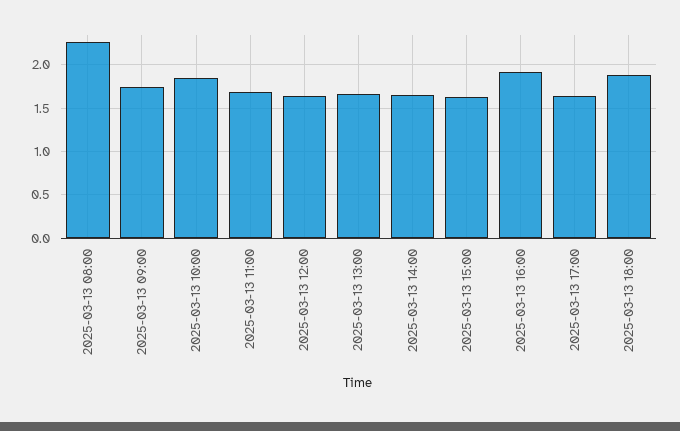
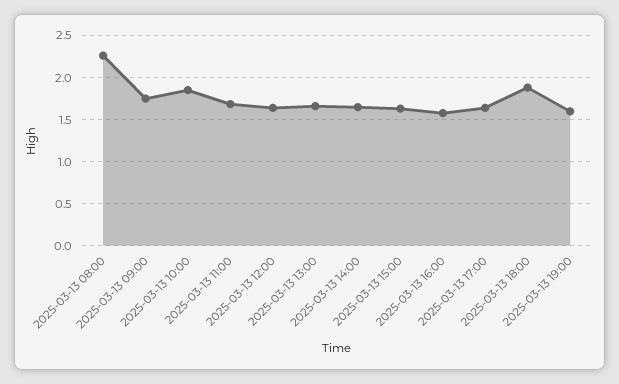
2025-03-13 16:00: 1.9 -> 1.6
2025-03-13 19:00: none -> 1.6

